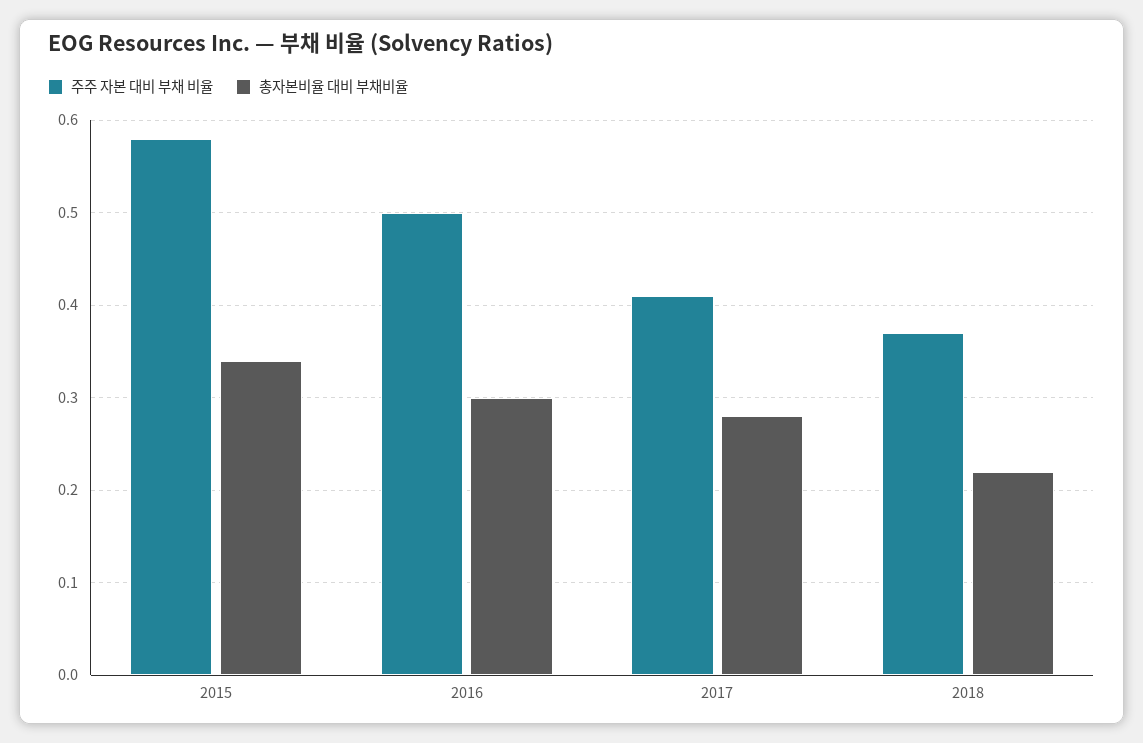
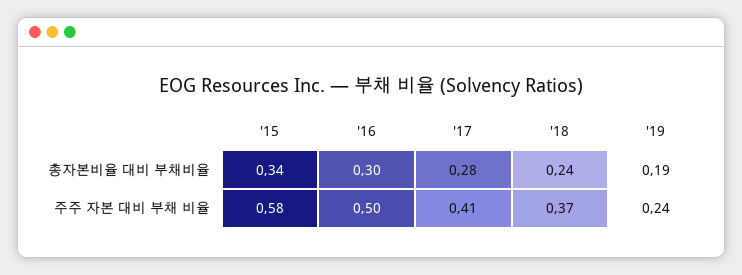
총자본비율 대비 부채비율, 2018: 0.22 -> 0.24
총자본비율 대비 부채비율, '19: none -> 0.19
주주 자본 대비 부채 비율, '19: none -> 0.24

